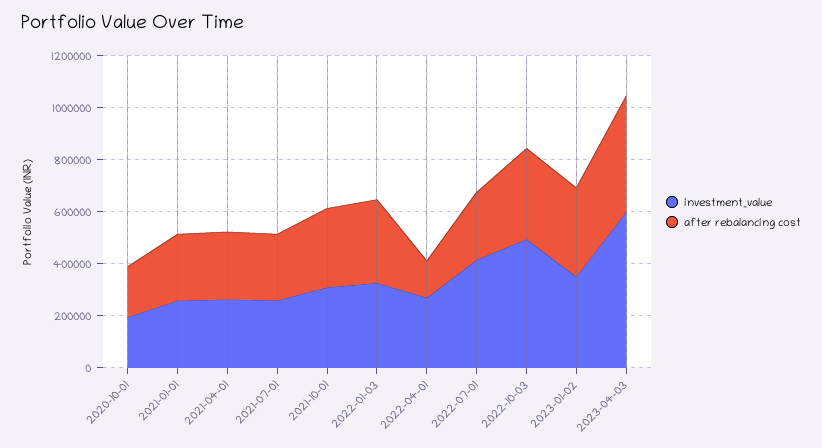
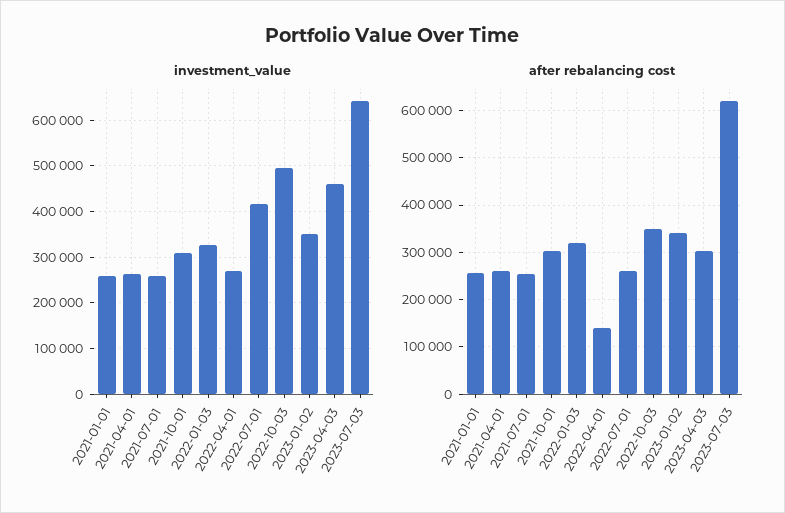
investment_value, 2020-10-01: 200000 -> none
after rebalancing cost, 2020-10-01: 200000 -> none
investment_value, 2023-04-03: 600000 -> 460000
after rebalancing cost, 2023-04-03: 450000 -> 300000
investment_value, 2023-07-03: none -> 640000
after rebalancing cost, 2023-07-03: none -> 620000

